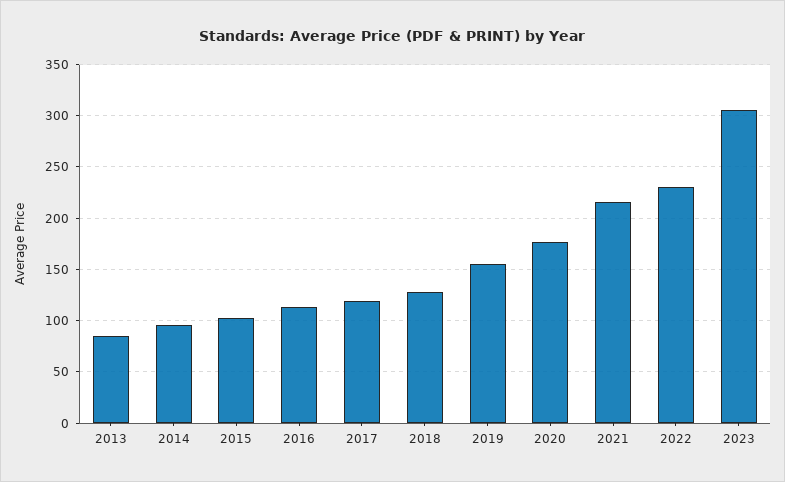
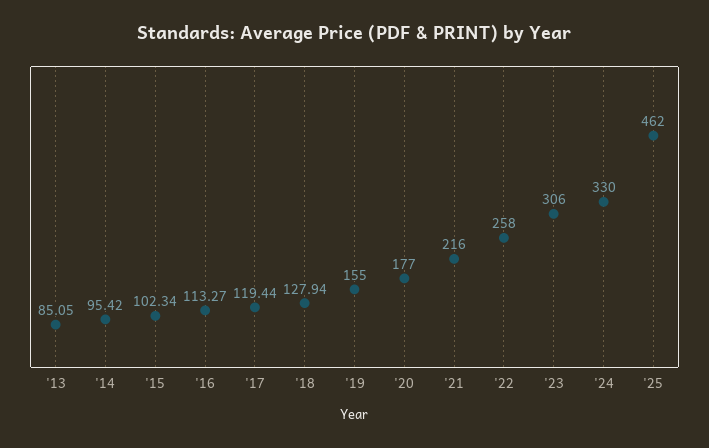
2022: 230 -> 258
'24: none -> 330
'25: none -> 462

